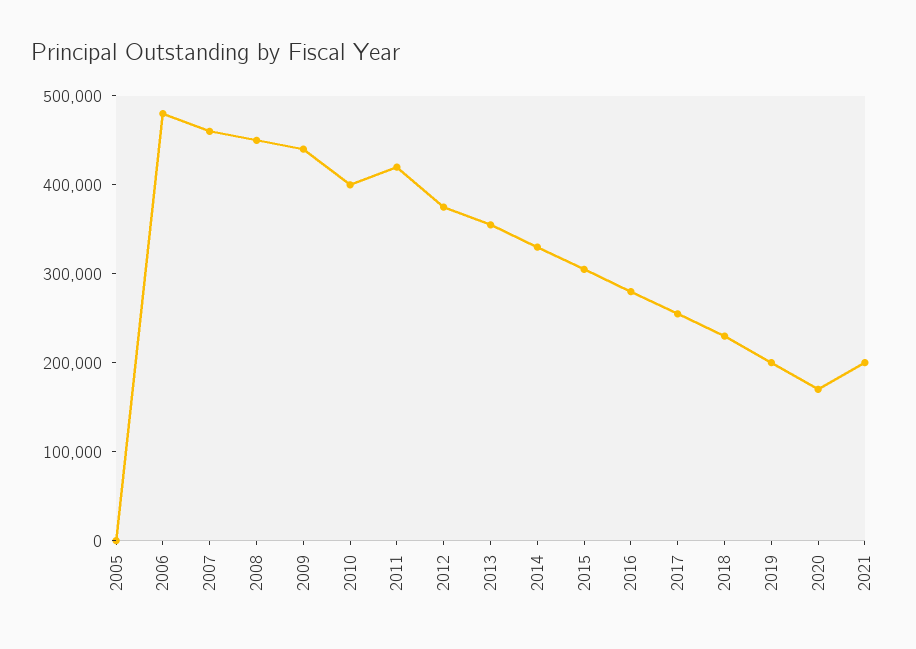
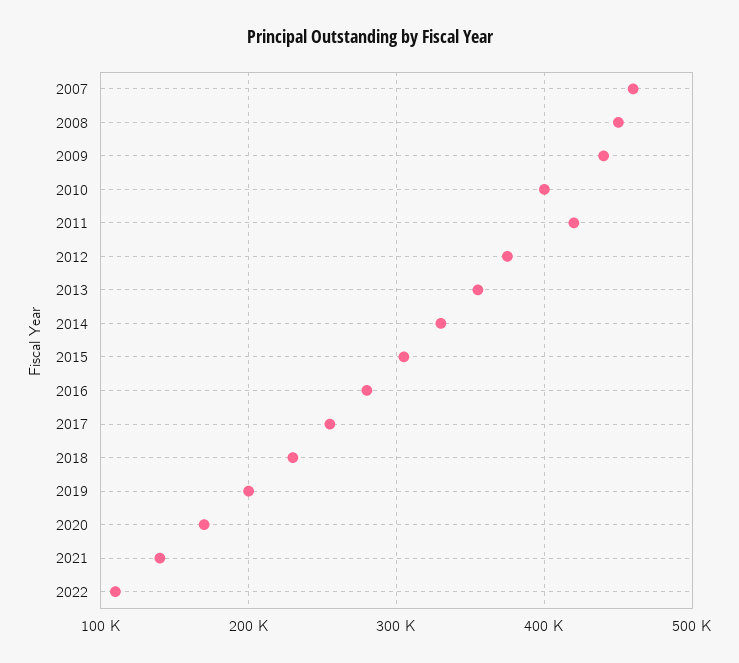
2005: 0 -> none
2006: 480000 -> none
2021: 200000 -> 140000
2022: none -> 110000

